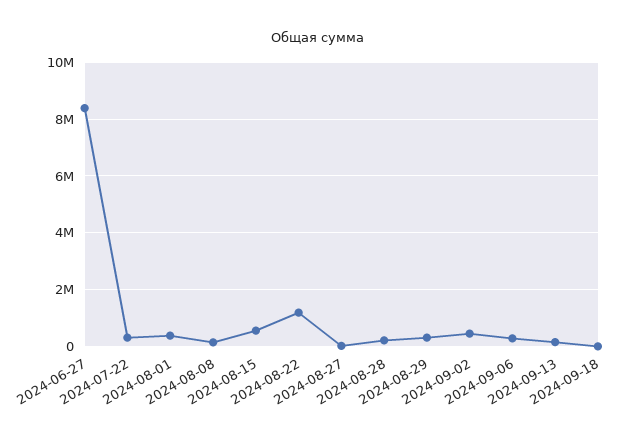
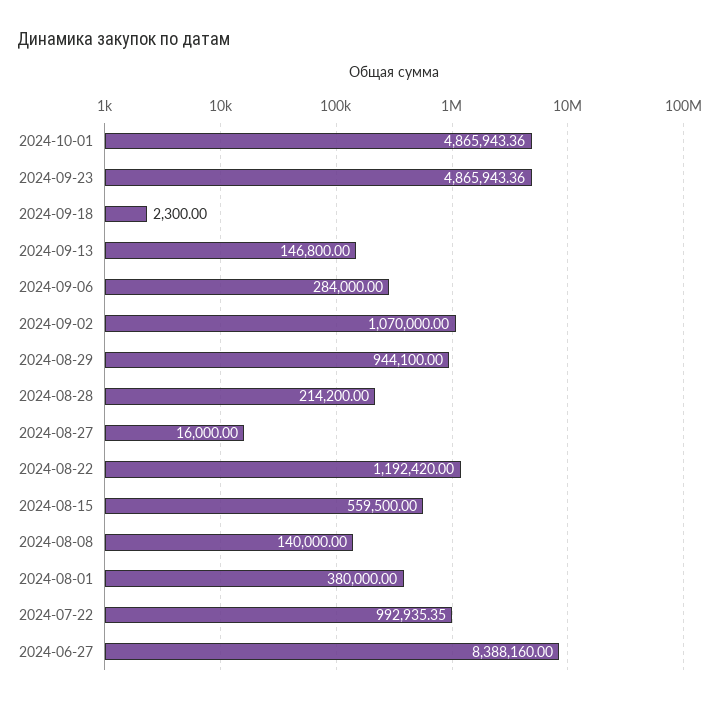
2024-07-22: 250000 -> 992935.35
2024-08-29: 250000 -> 944100
2024-09-02: 500000 -> 1070000
2024-10-01: none -> 4865943.36
2024-09-23: none -> 4865943.36

